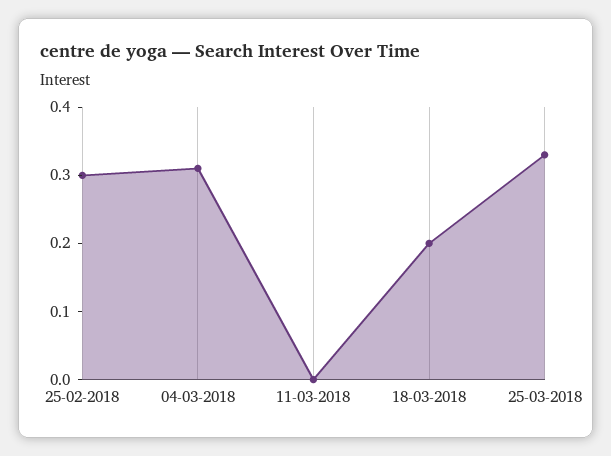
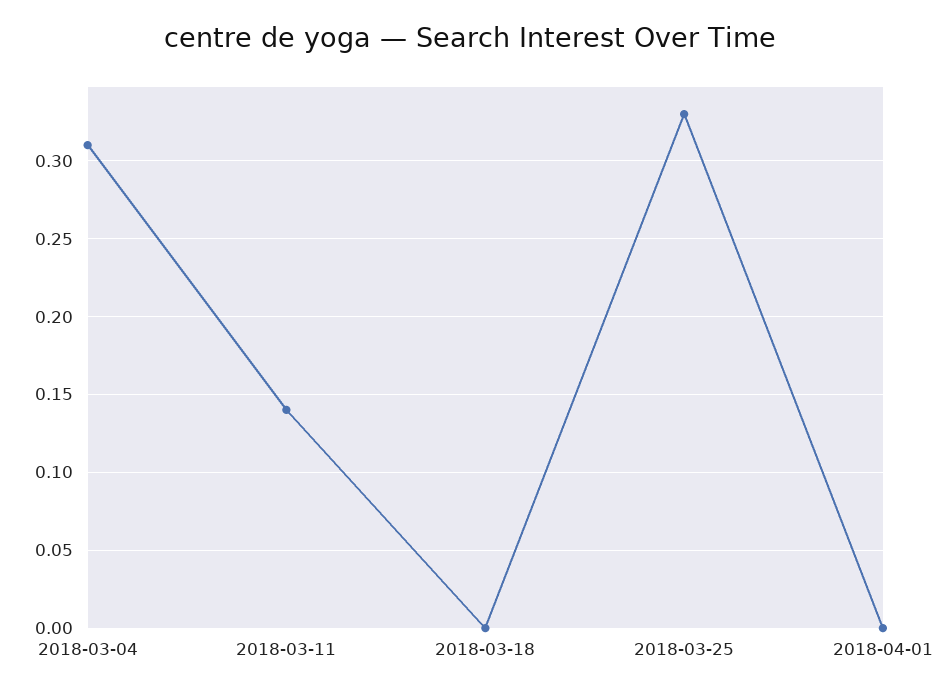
25-02-2018: 0.3 -> none
11-03-2018: 0 -> 0.14
18-03-2018: 0.2 -> 0
2018-04-01: none -> 0

